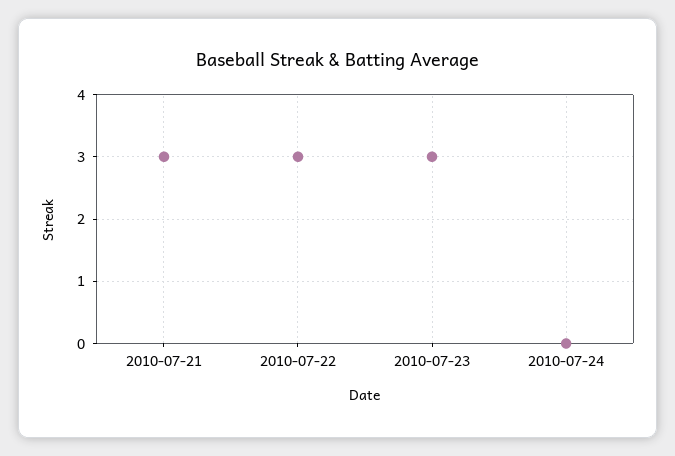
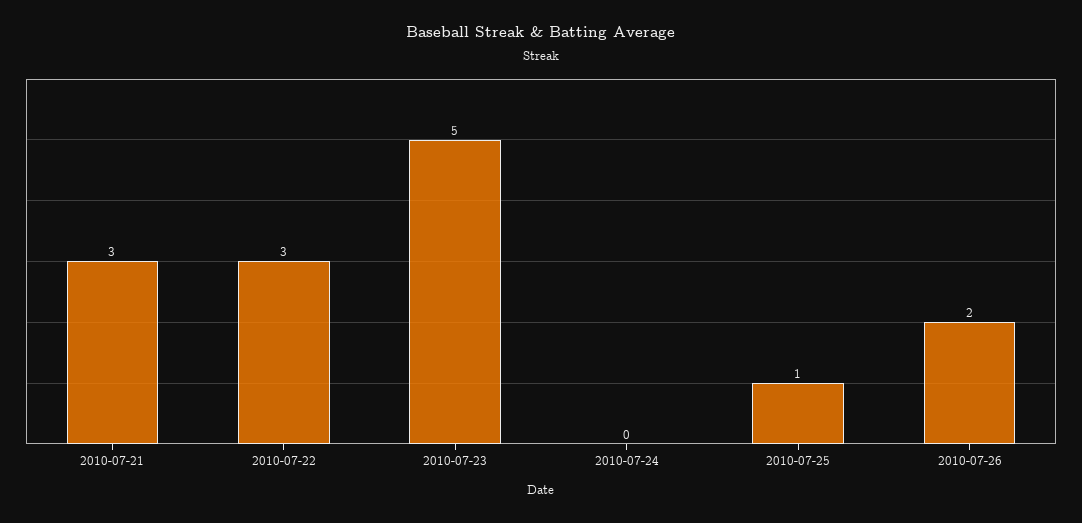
2010-07-23: 3 -> 5
2010-07-25: none -> 1
2010-07-26: none -> 2

